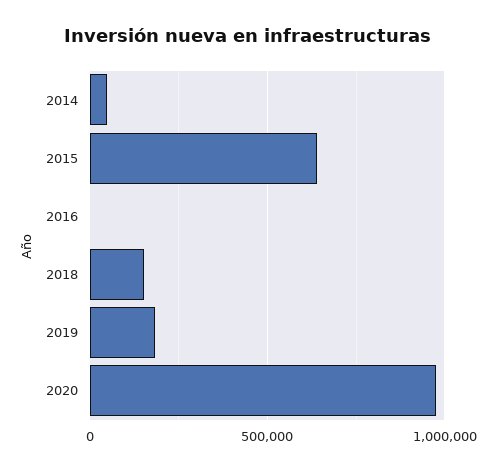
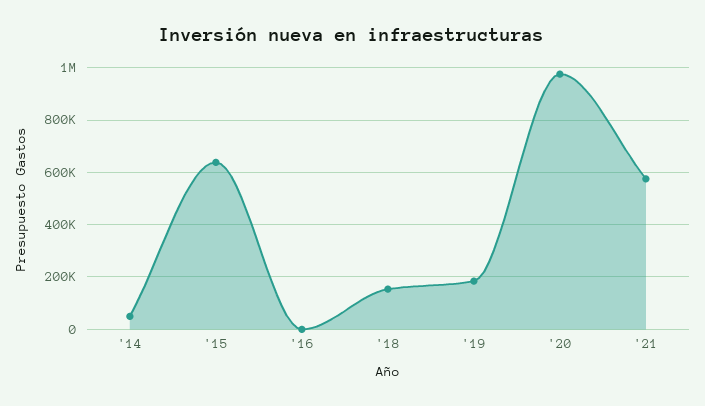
'21: none -> 575000

